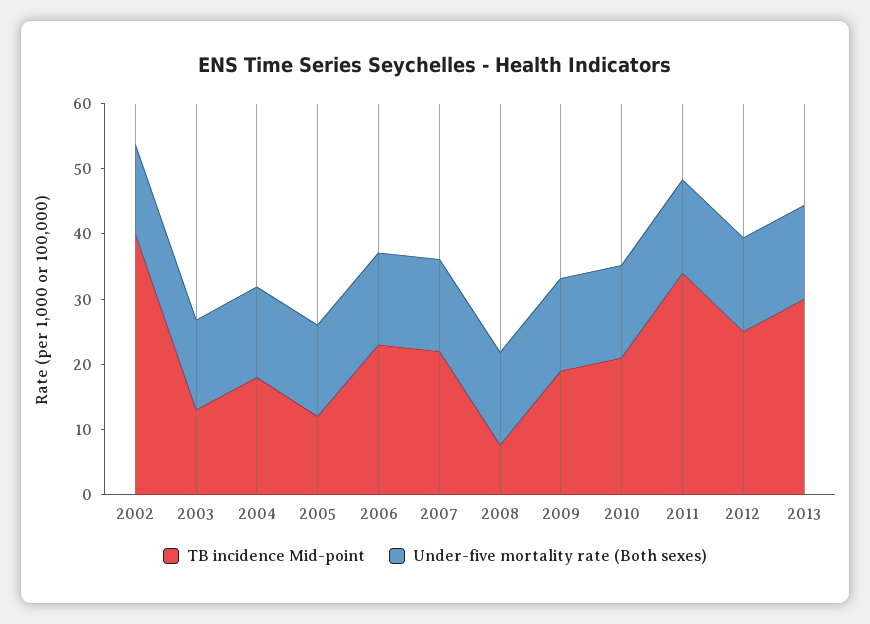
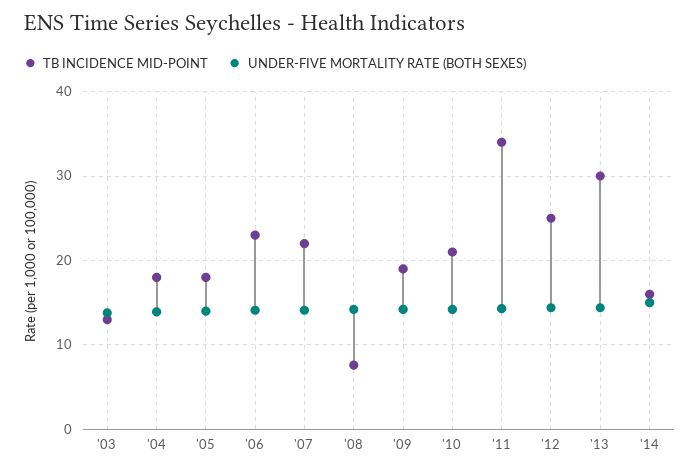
TB incidence Mid-point, 2002: 40 -> none
Under-five mortality rate (Both sexes), 2002: 14 -> none
TB incidence Mid-point, 2005: 12 -> 18
TB incidence Mid-point, '14: none -> 16
Under-five mortality rate (Both sexes), '14: none -> 15

